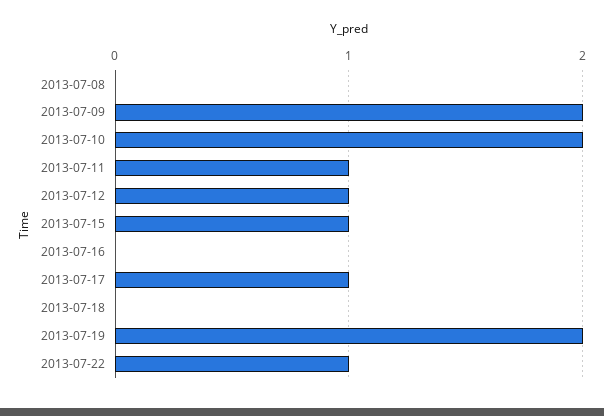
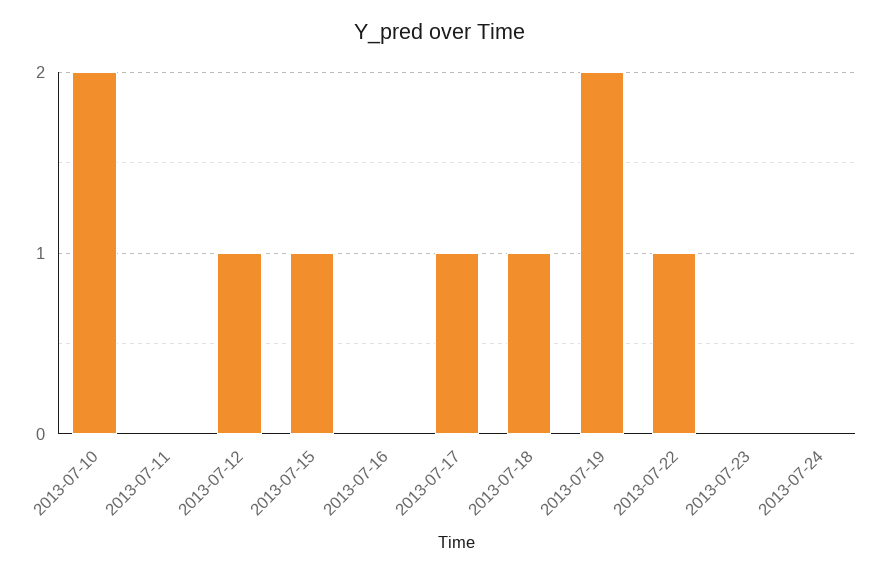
2013-07-08: 0 -> none
2013-07-09: 2 -> none
2013-07-11: 1 -> 0
2013-07-18: 0 -> 1
2013-07-23: none -> 0
2013-07-24: none -> 0

